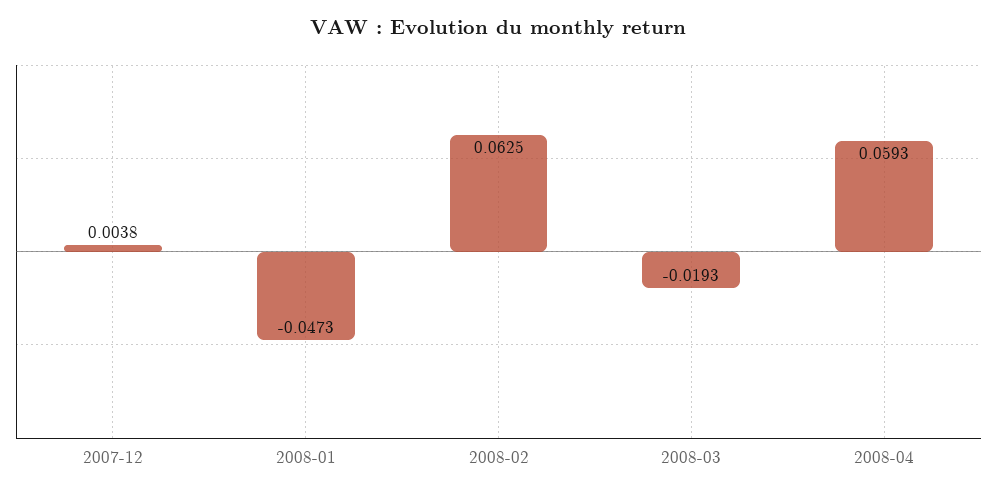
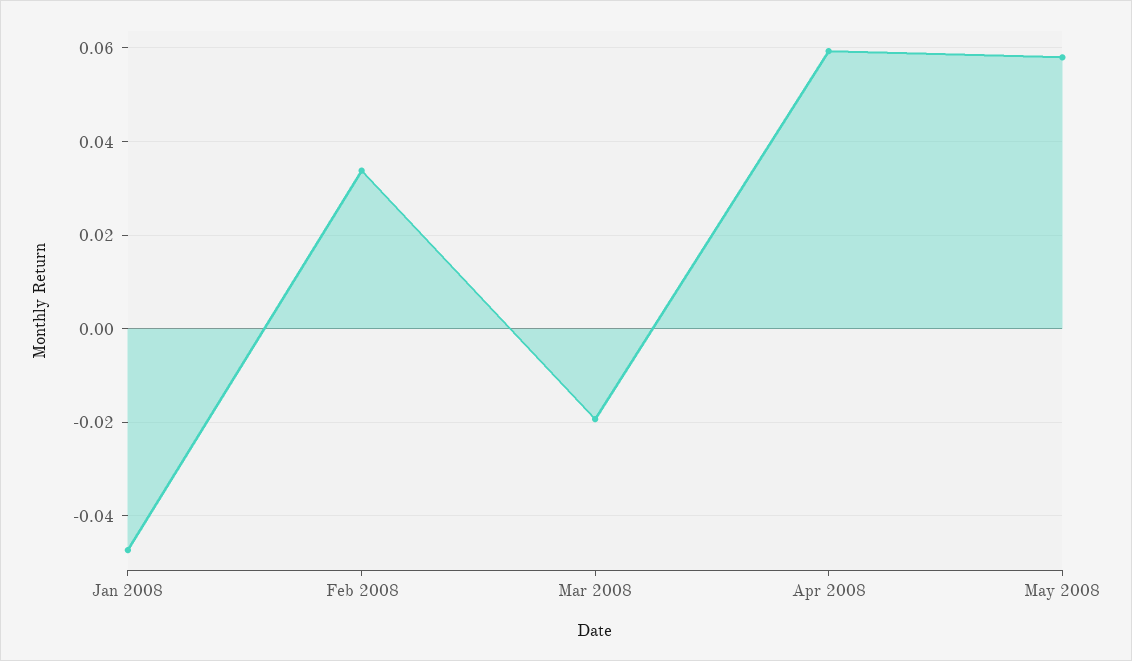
2007-12: 0.0038 -> none
2008-02: 0.0625 -> 0.034
May 2008: none -> 0.058

